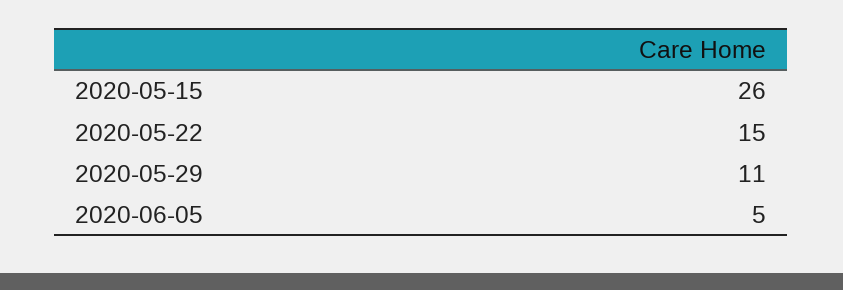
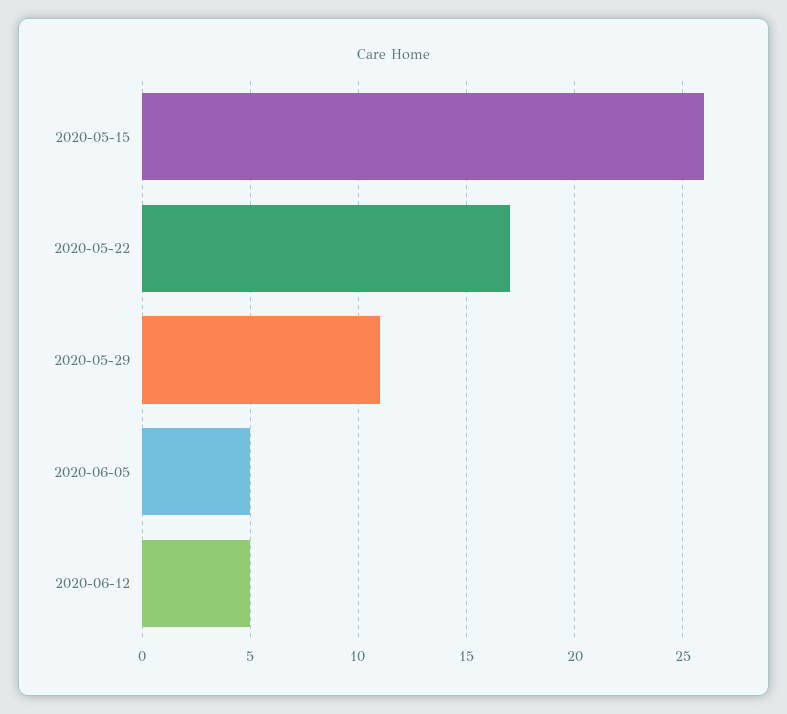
2020-05-22: 15 -> 17
2020-06-12: none -> 5

